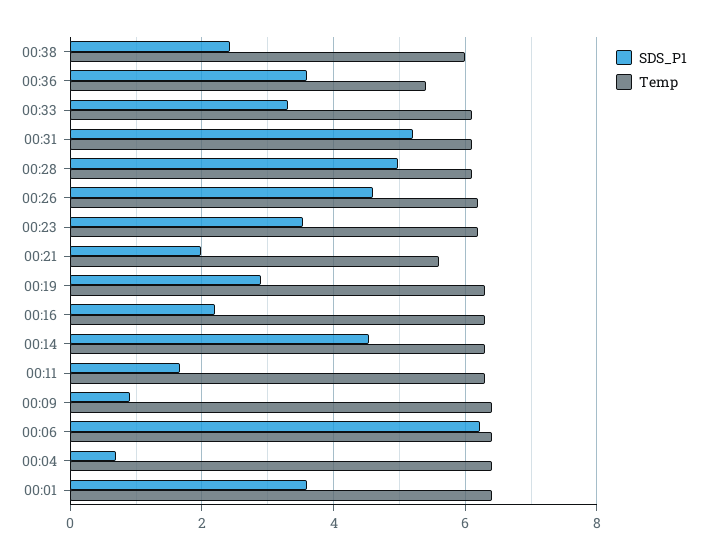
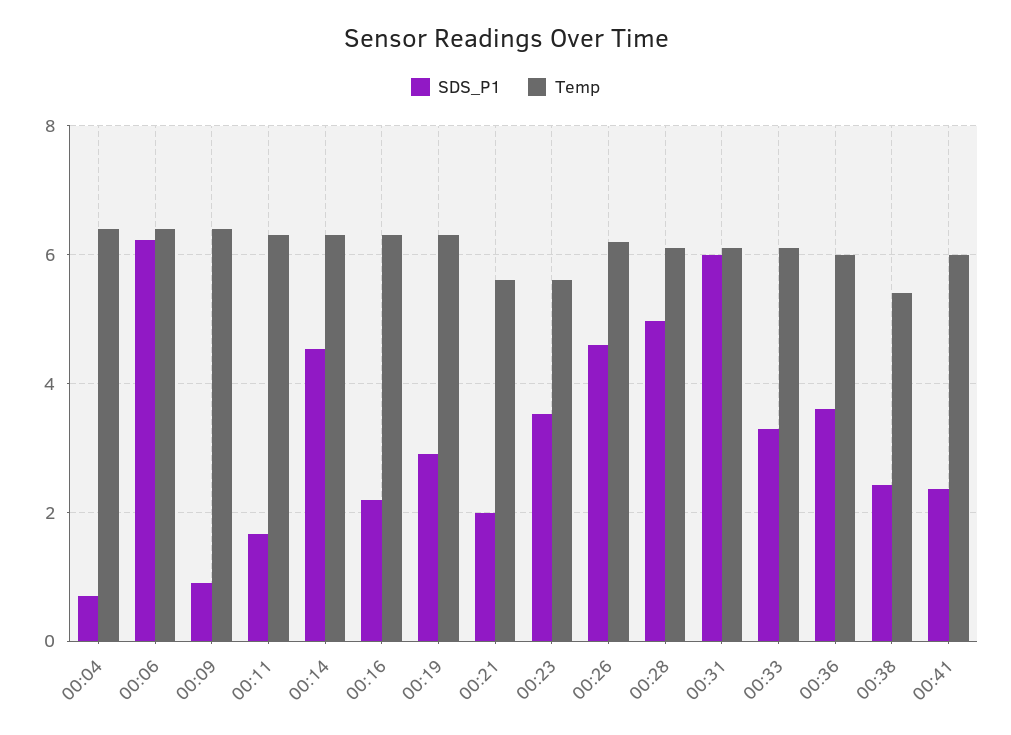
Temp, 00:38: 6 -> 5.4
Temp, 00:36: 5.4 -> 6
SDS_P1, 00:31: 5.2 -> 6
Temp, 00:23: 6.2 -> 5.6
SDS_P1, 00:01: 3.6 -> none
Temp, 00:01: 6.4 -> none
SDS_P1, 00:41: none -> 2.4
Temp, 00:41: none -> 6

